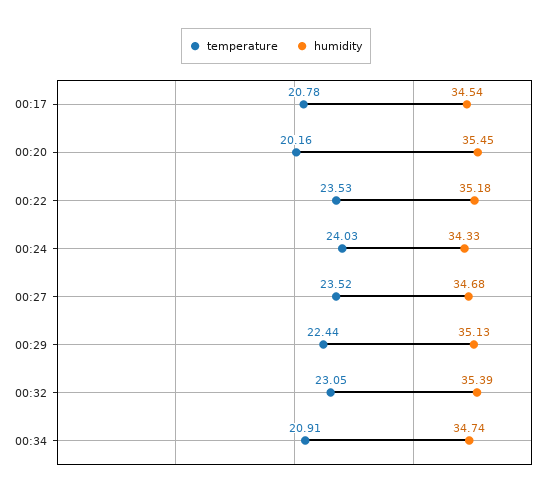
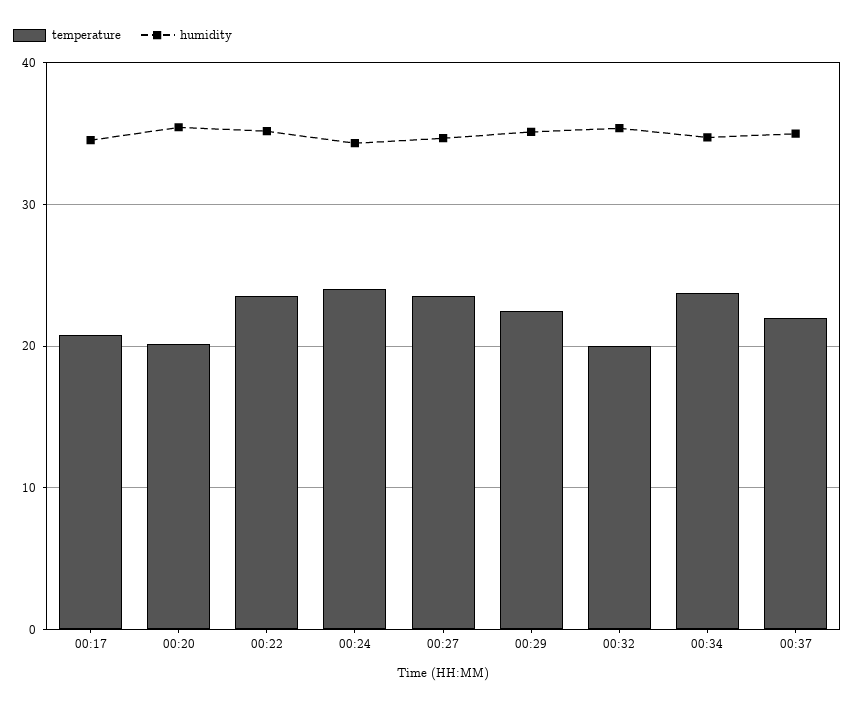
temperature, 00:32: 23.05 -> 20
temperature, 00:34: 20.91 -> 24
temperature, 00:37: none -> 22
humidity, 00:37: none -> 35

